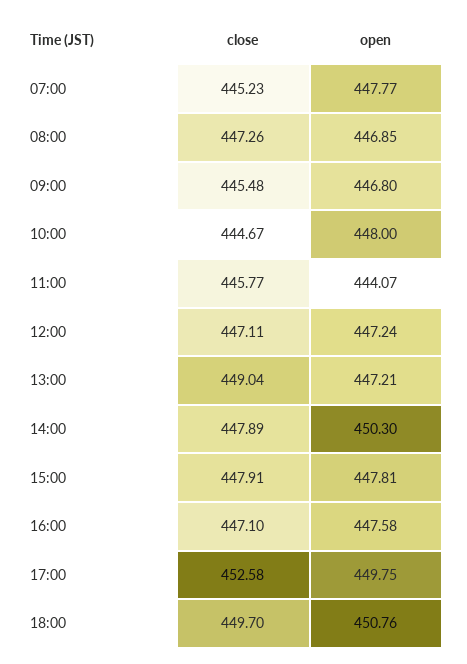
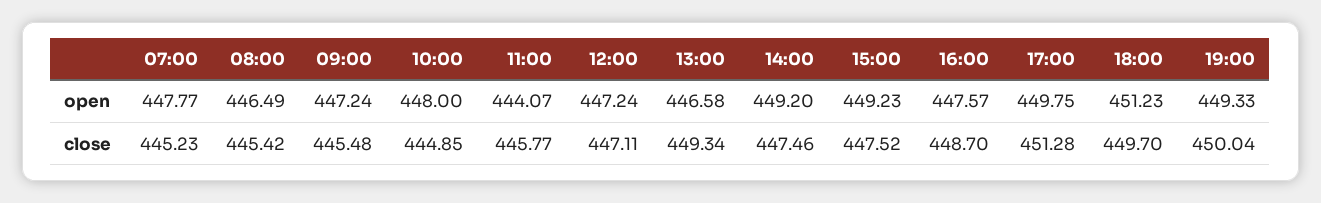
close, 08:00: 447.26 -> 445.42
open, 08:00: 446.85 -> 446.49
open, 09:00: 446.8 -> 447.24
close, 10:00: 444.67 -> 444.85
close, 13:00: 449.04 -> 449.34
open, 13:00: 447.21 -> 446.58
close, 14:00: 447.89 -> 447.46
open, 14:00: 450.3 -> 449.2
close, 15:00: 447.91 -> 447.52
open, 15:00: 447.81 -> 449.23
close, 16:00: 447.1 -> 448.7
open, 16:00: 447.58 -> 447.57
close, 17:00: 452.58 -> 451.28
open, 18:00: 450.76 -> 451.23
open, 19:00: none -> 449.33
close, 19:00: none -> 450.04

